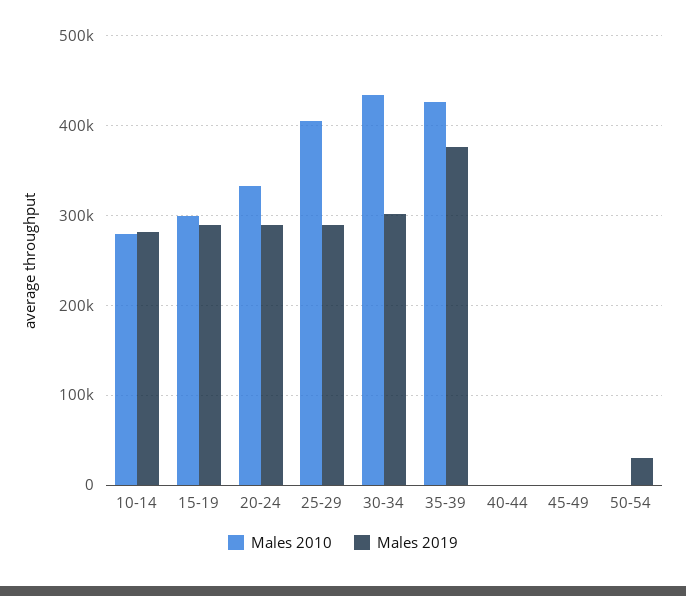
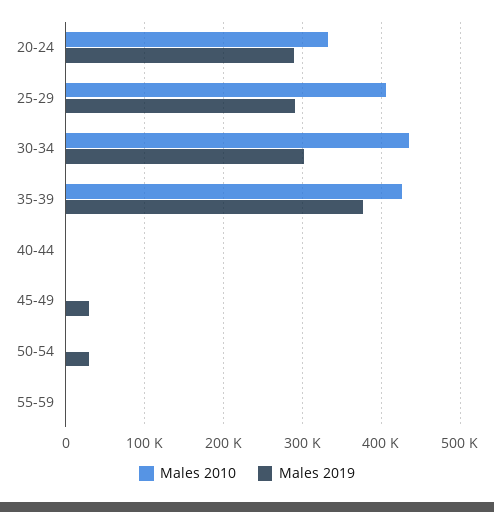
Males 2010, 10-14: 280000 -> none
Males 2019, 10-14: 280000 -> none
Males 2010, 15-19: 300000 -> none
Males 2019, 15-19: 290000 -> none
Males 2019, 45-49: 0 -> 30000
Males 2010, 55-59: none -> 0
Males 2019, 55-59: none -> 0

